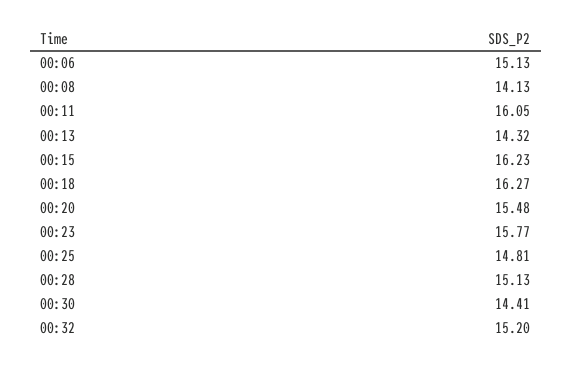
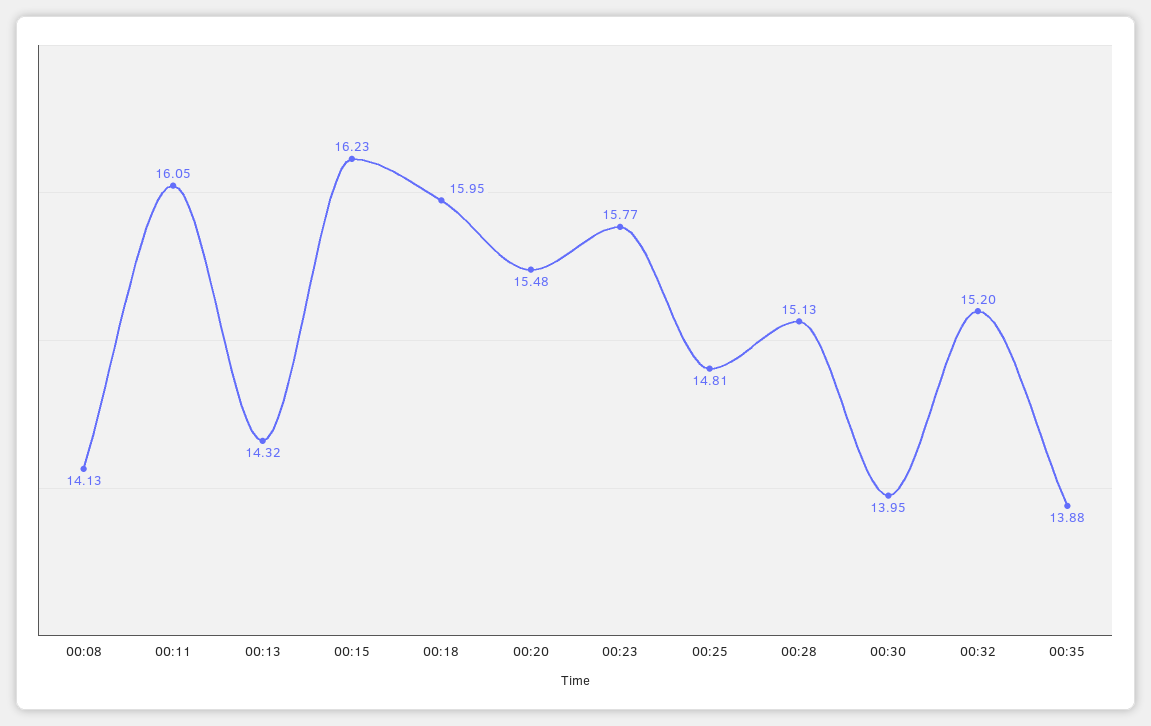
00:06: 15.13 -> none
00:18: 16.27 -> 15.95
00:30: 14.41 -> 13.95
00:35: none -> 13.88

